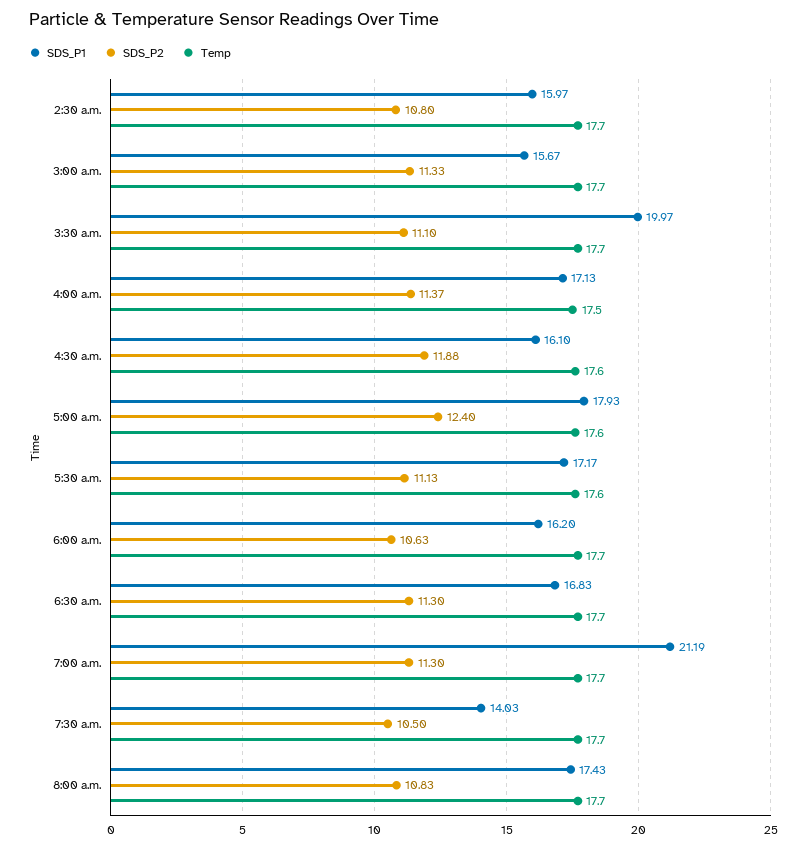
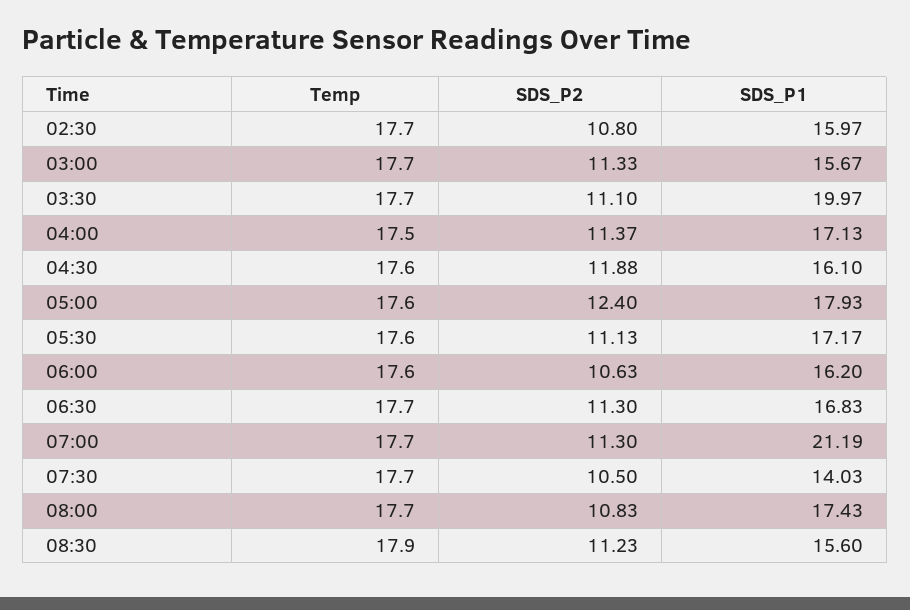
Temp, 6:00 a.m.: 17.7 -> 17.6
Temp, 08:30: none -> 17.9
SDS_P2, 08:30: none -> 11.23
SDS_P1, 08:30: none -> 15.6

